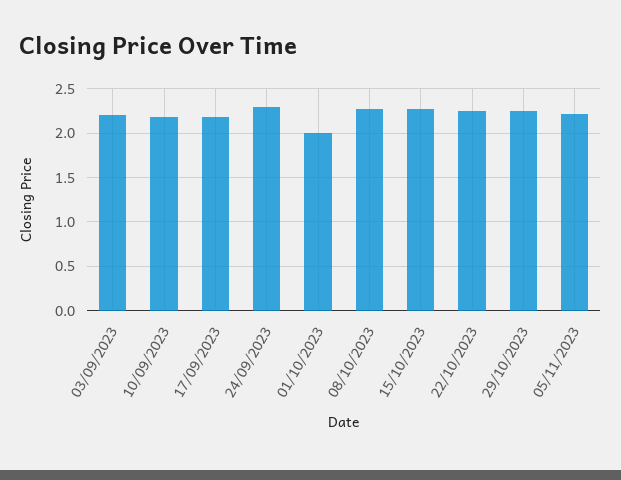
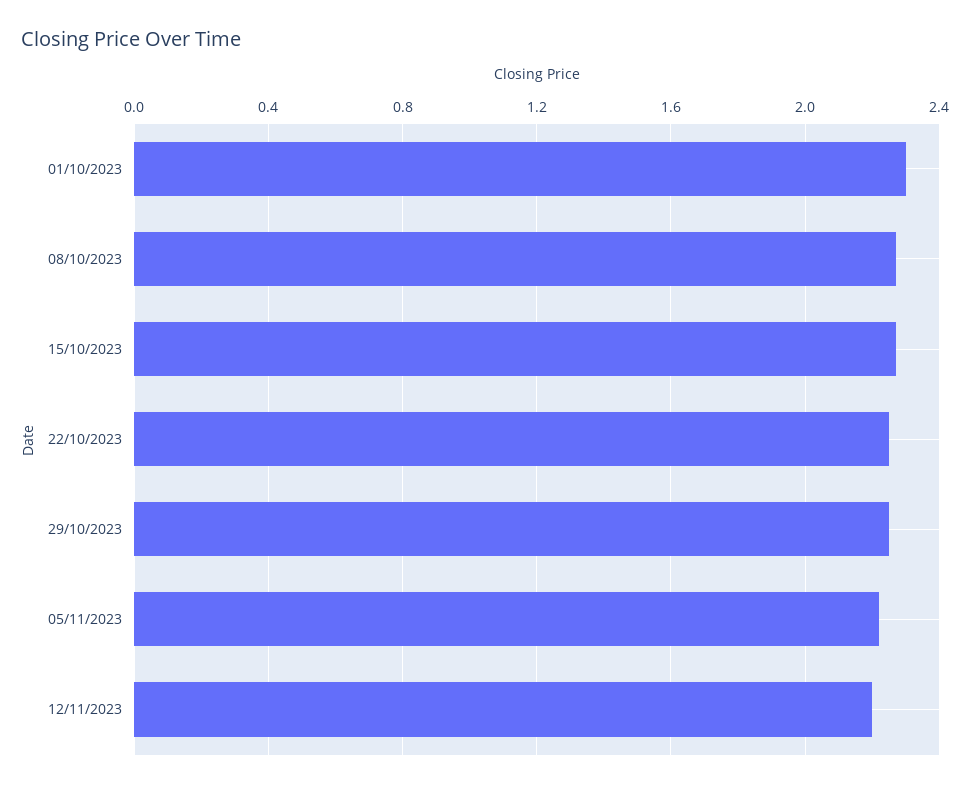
03/09/2023: 2.2 -> none
10/09/2023: 2.2 -> none
17/09/2023: 2.2 -> none
24/09/2023: 2.3 -> none
01/10/2023: 2 -> 2.3
12/11/2023: none -> 2.2

